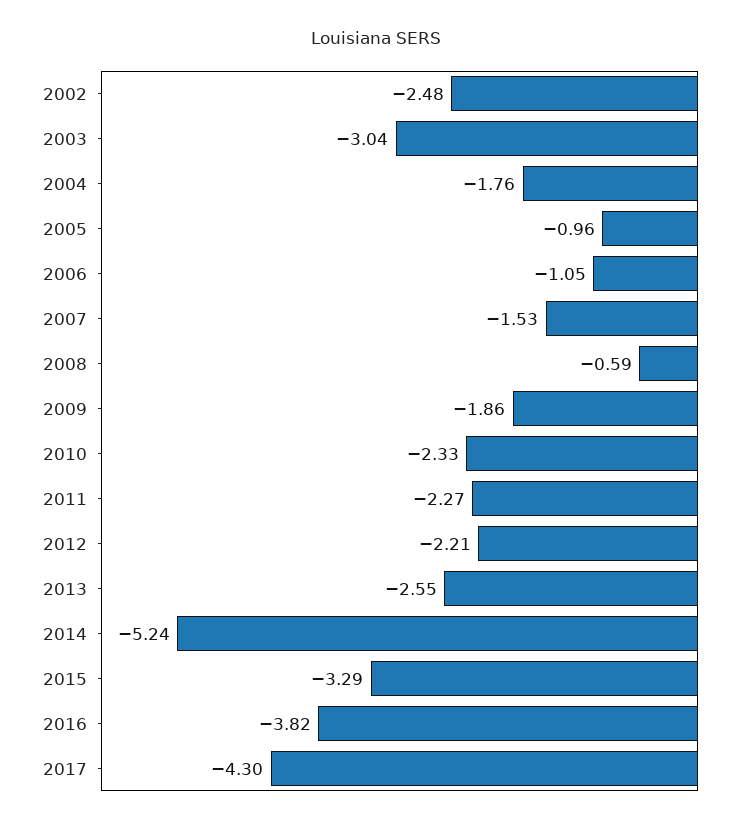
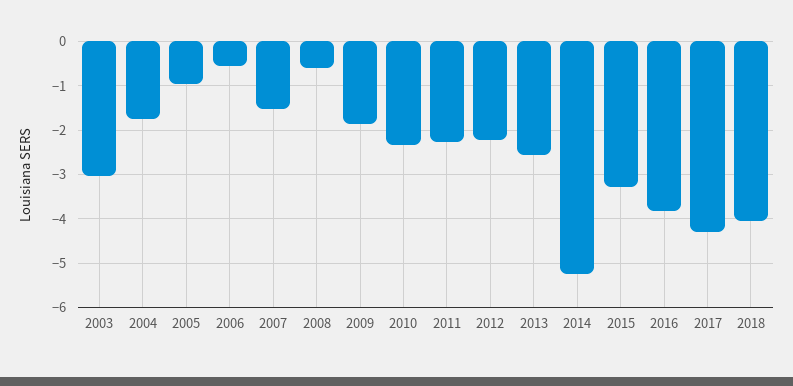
2002: -2.48 -> none
2006: -1.05 -> -0.6
2018: none -> -4

